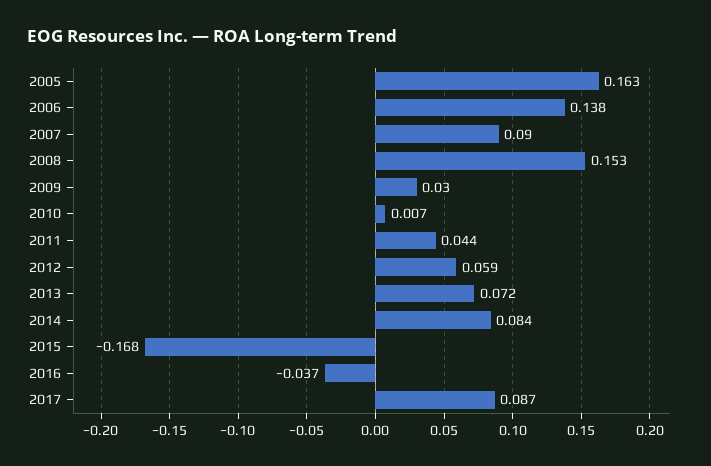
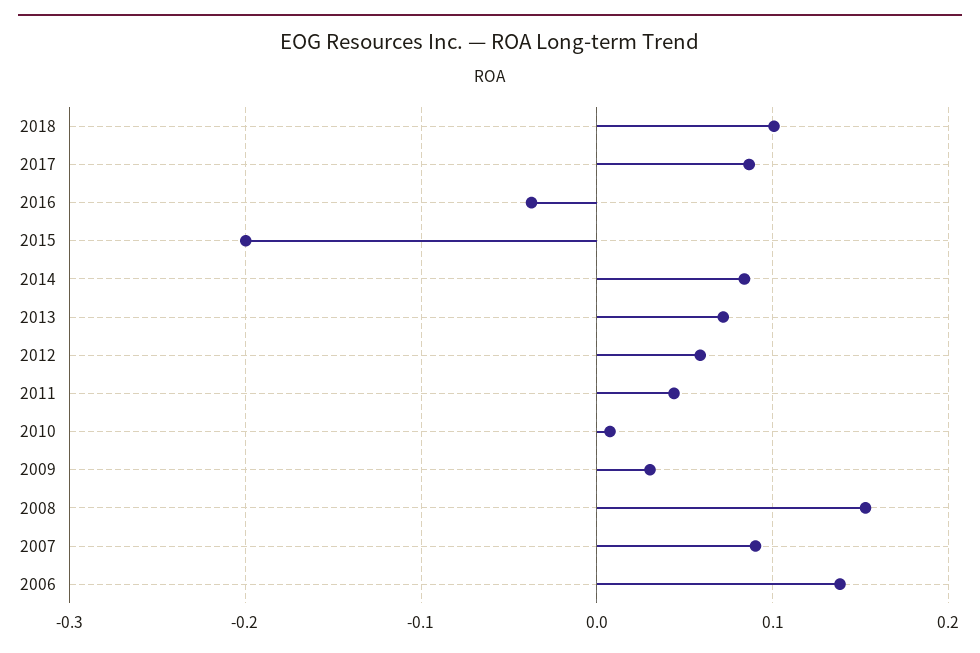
2005: 0.163 -> none
2015: -0.168 -> -0.2
2018: none -> 0.1

